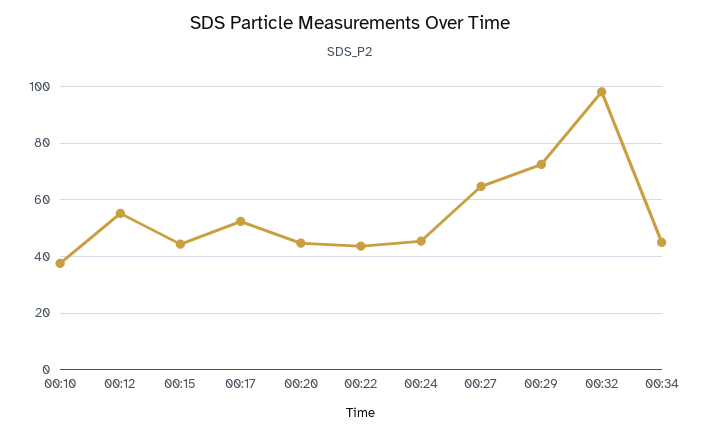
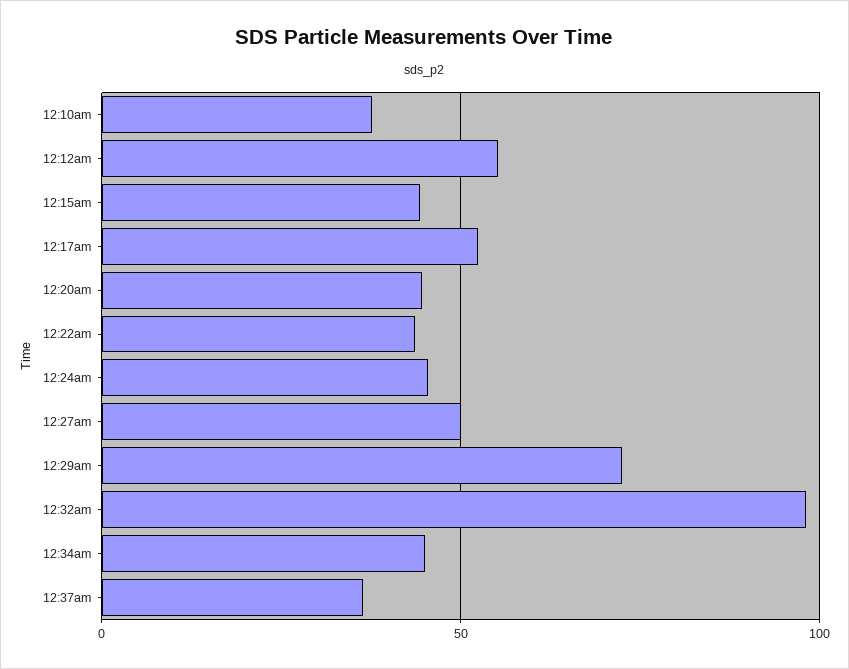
00:27: 65 -> 50
12:37am: none -> 35

